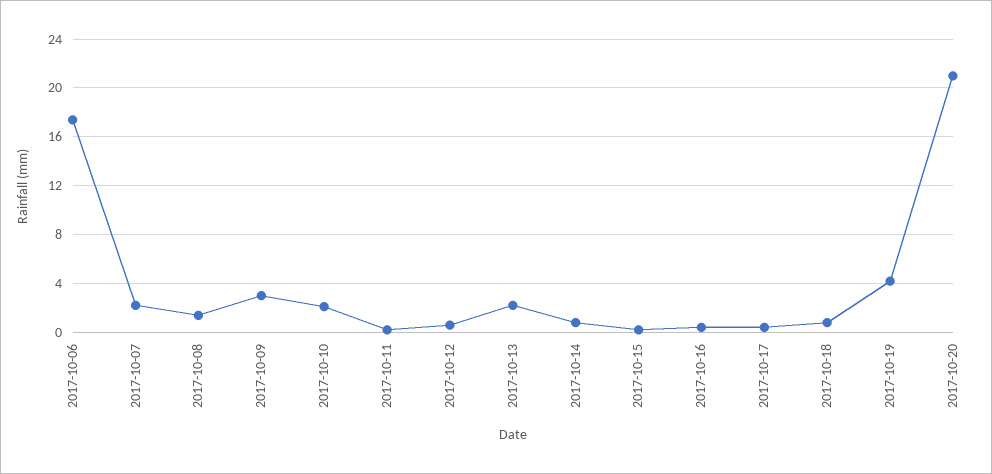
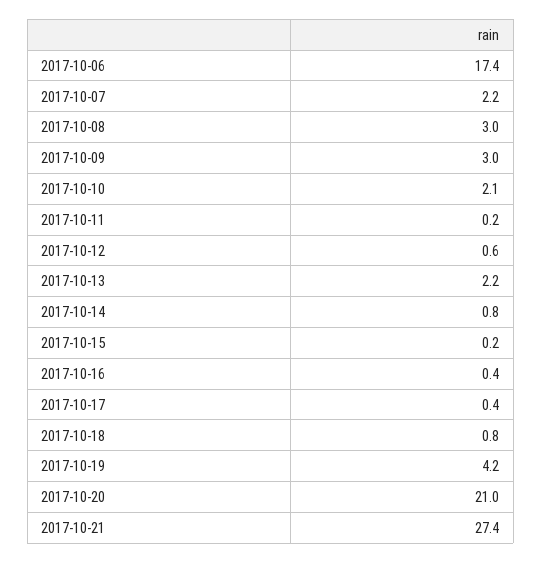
2017-10-08: 1.5 -> 3
2017-10-21: none -> 27.4

